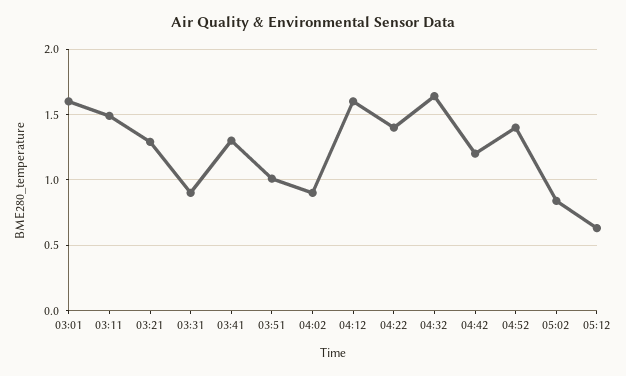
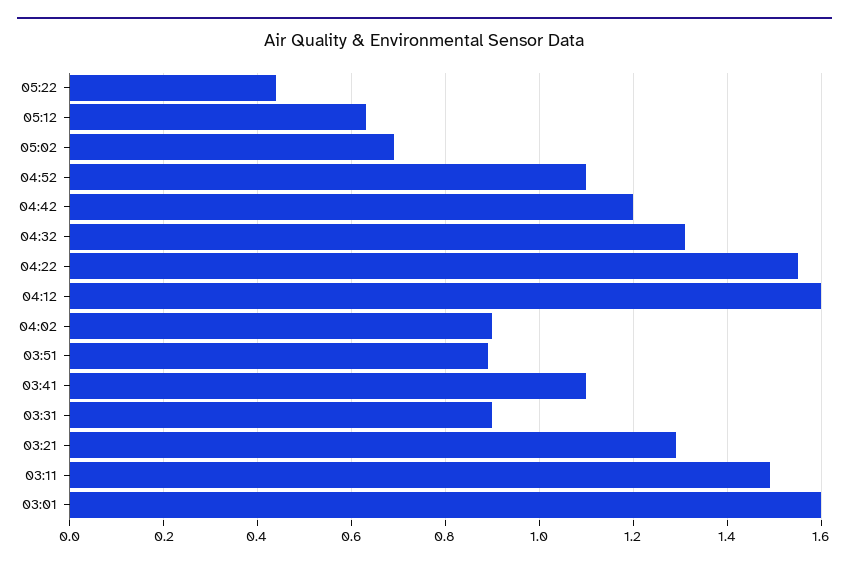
03:41: 1.3 -> 1.1
03:51: 1 -> 0.9
04:22: 1.4 -> 1.55
04:32: 1.65 -> 1.3
04:52: 1.4 -> 1.1
05:02: 0.85 -> 0.7
05:22: none -> 0.45

